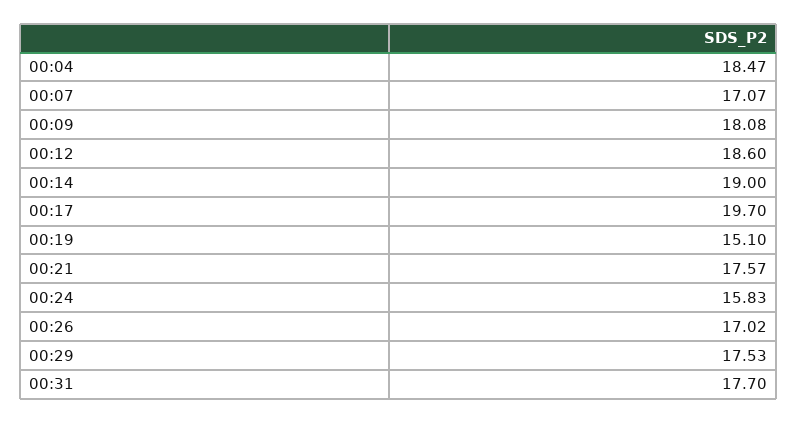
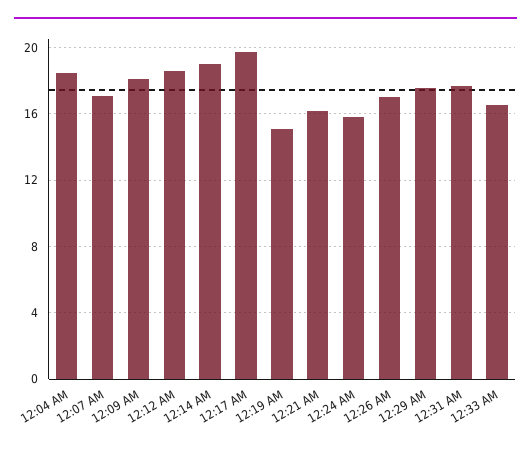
00:21: 17.57 -> 16
12:33 AM: none -> 16.5

